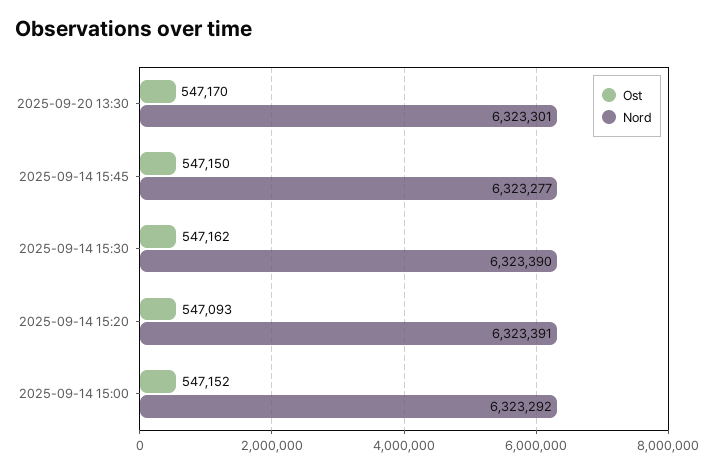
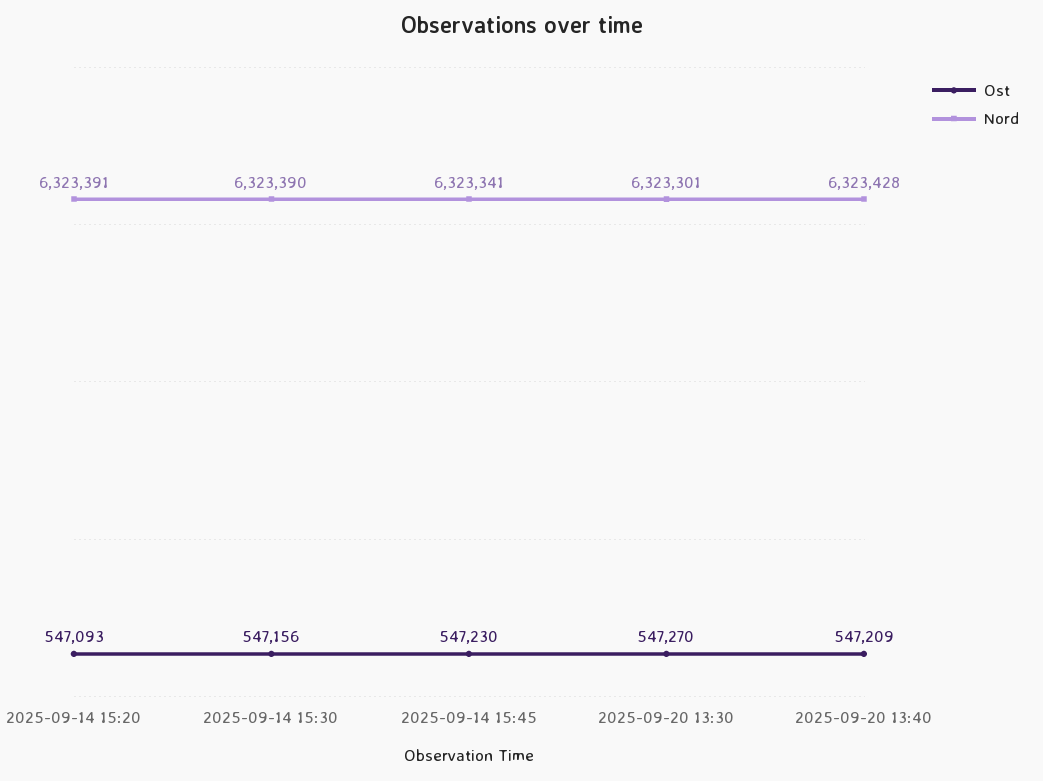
Ost, 2025-09-20 13:30: 547170 -> 547270
Ost, 2025-09-14 15:45: 547150 -> 547230
Nord, 2025-09-14 15:45: 6323277 -> 6323341
Ost, 2025-09-14 15:30: 547162 -> 547156
Ost, 2025-09-14 15:00: 547152 -> none
Nord, 2025-09-14 15:00: 6323292 -> none
Ost, 2025-09-20 13:40: none -> 547209
Nord, 2025-09-20 13:40: none -> 6323428

